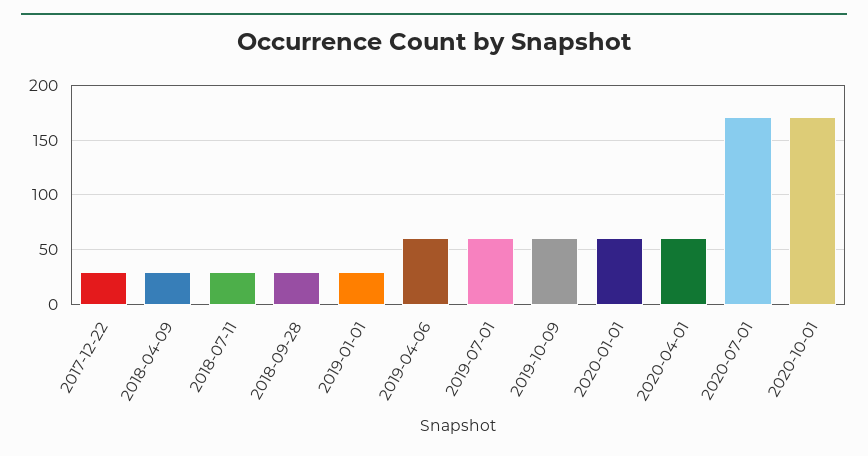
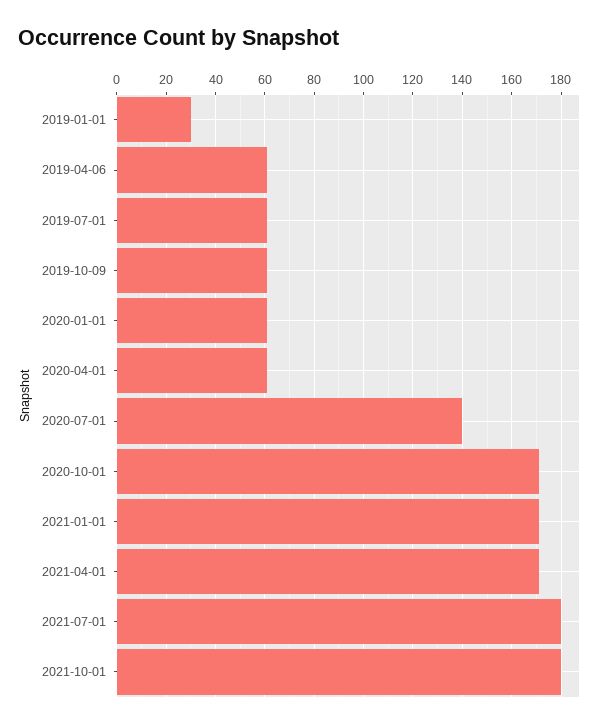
2017-12-22: 30 -> none
2018-04-09: 30 -> none
2018-07-11: 30 -> none
2018-09-28: 30 -> none
2020-07-01: 170 -> 140
2021-01-01: none -> 170
2021-04-01: none -> 170
2021-07-01: none -> 180
2021-10-01: none -> 180

